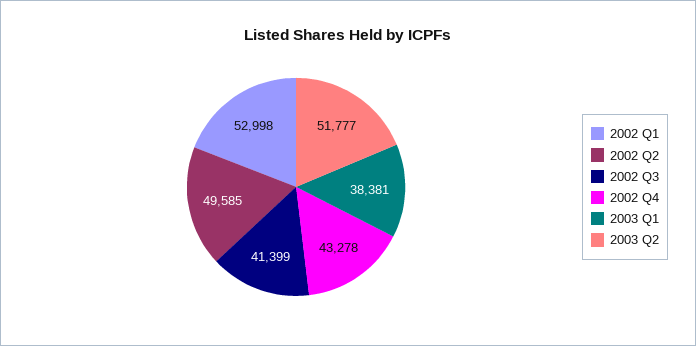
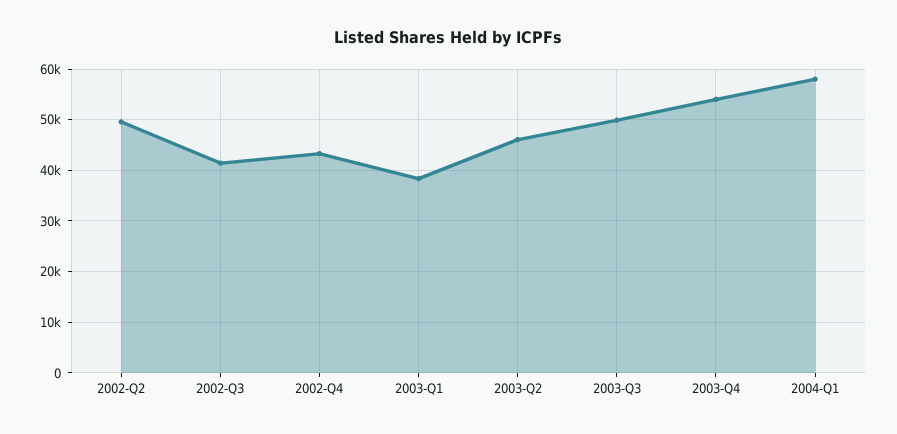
2002 Q1: 52998 -> none
2003 Q2: 51777 -> 46000
2003-Q3: none -> 50000
2003-Q4: none -> 54000
2004-Q1: none -> 58000

